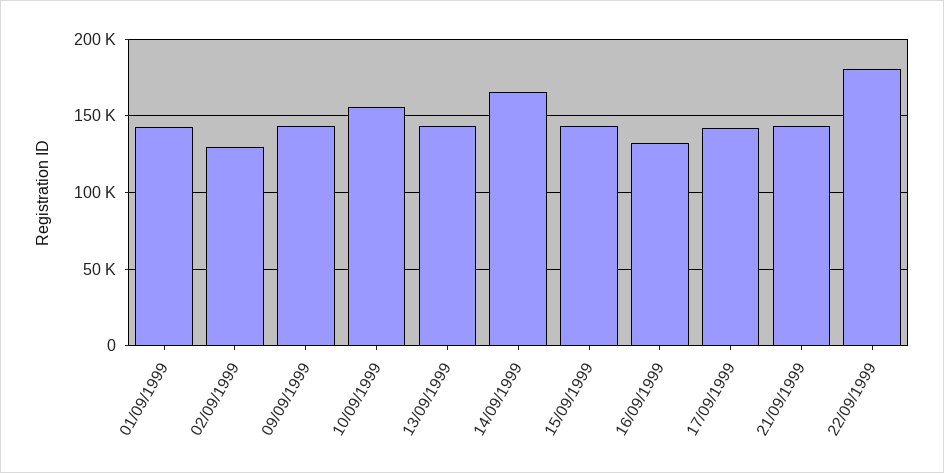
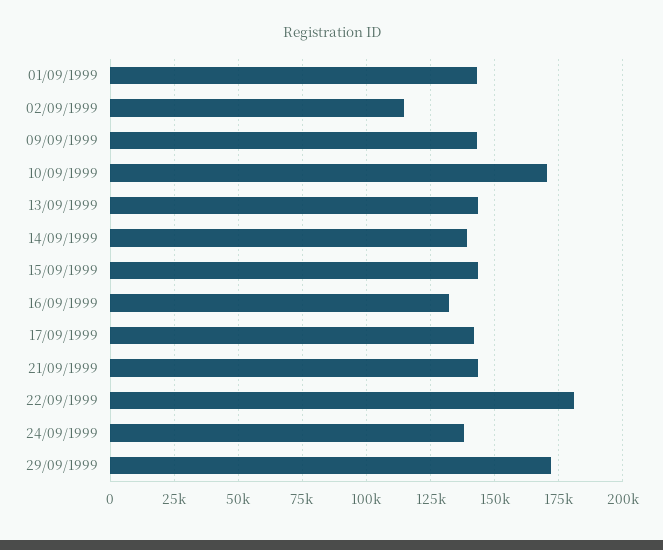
02/09/1999: 130000 -> 115000
10/09/1999: 155000 -> 170000
14/09/1999: 165000 -> 140000
24/09/1999: none -> 137500
29/09/1999: none -> 172500

